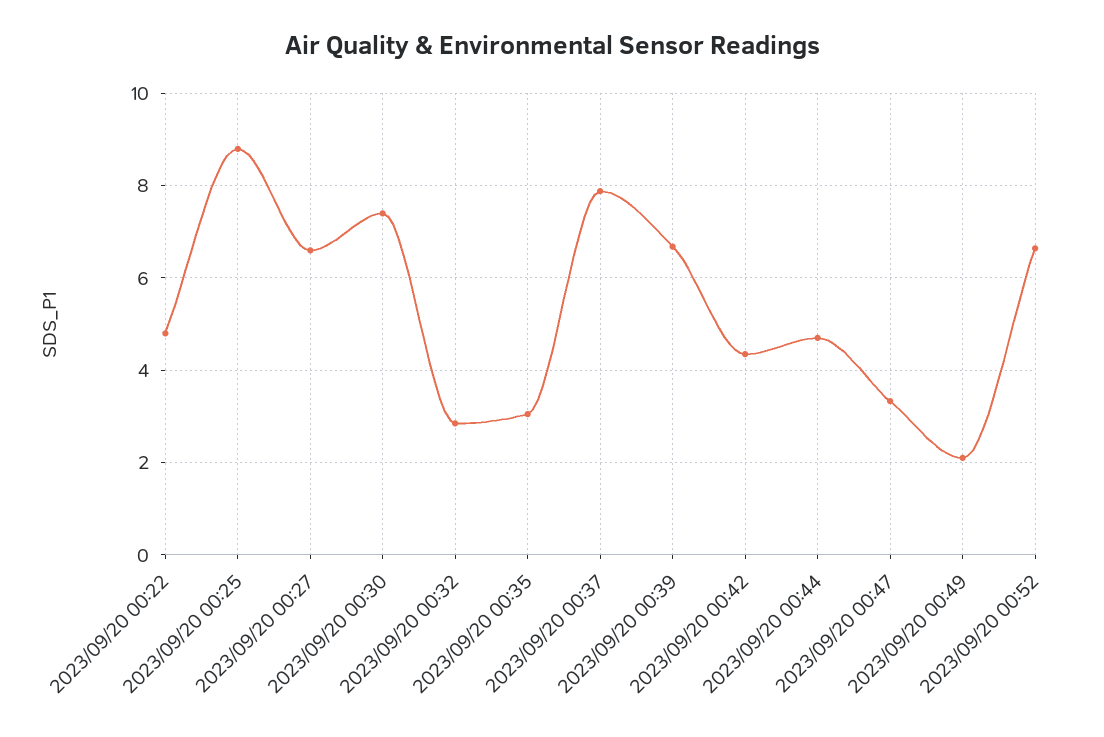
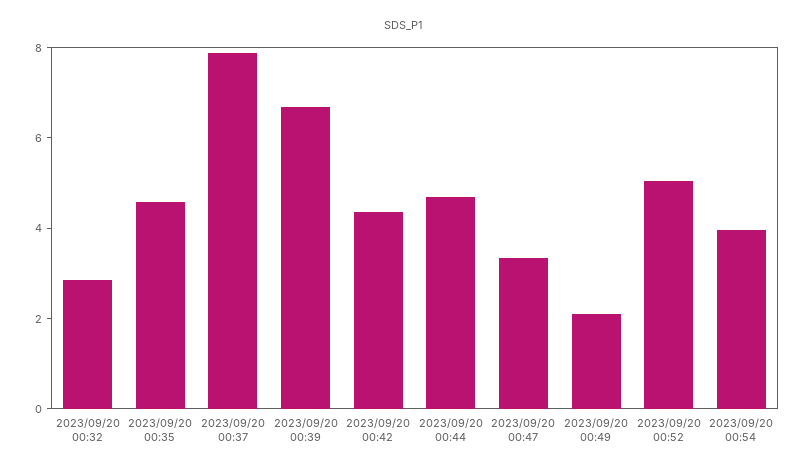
2023/09/20 00:22: 4.8 -> none
2023/09/20 00:25: 8.8 -> none
2023/09/20 00:27: 6.6 -> none
2023/09/20 00:30: 7.4 -> none
2023/09/20 00:35: 3 -> 4.5
2023/09/20 00:52: 6.6 -> 5
2023/09/20 00:54: none -> 4

